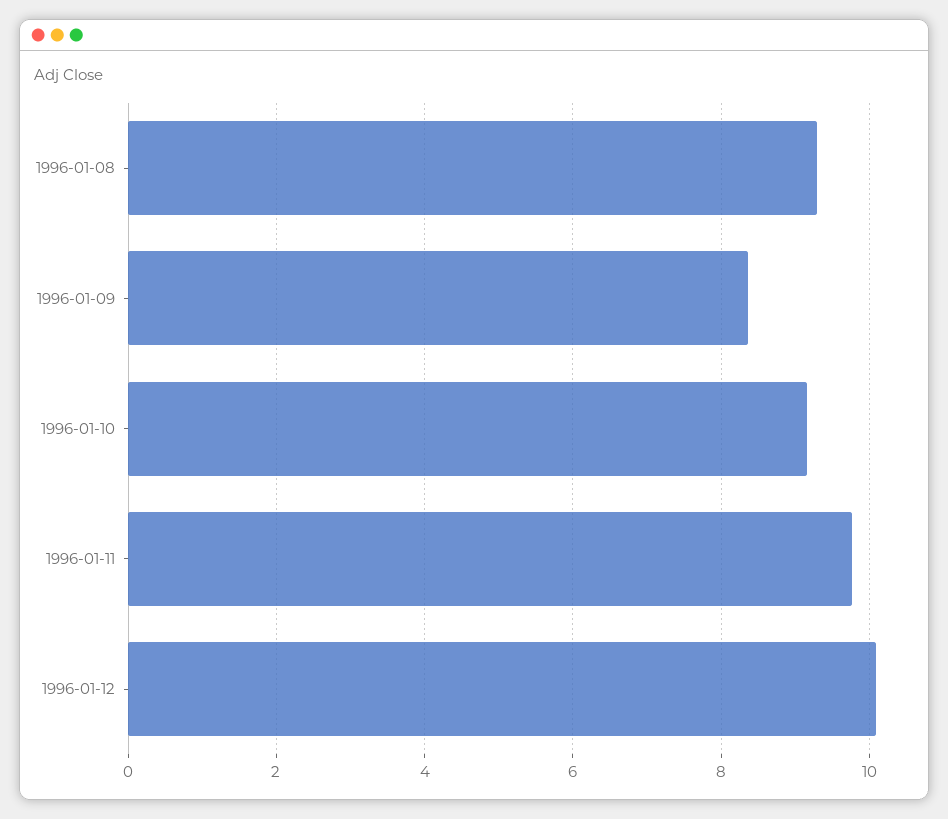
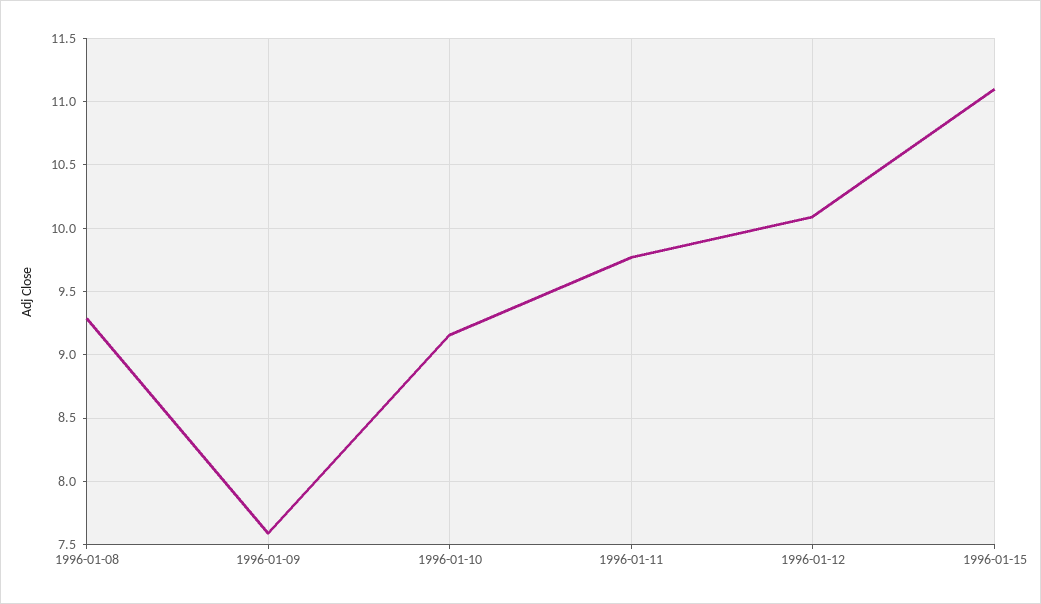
1996-01-09: 8.4 -> 7.6
1996-01-15: none -> 11.1

